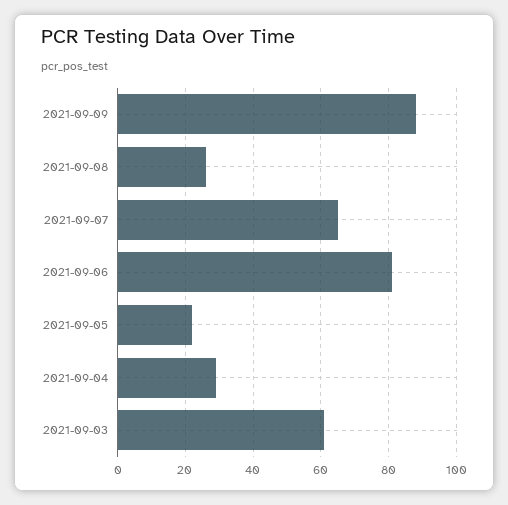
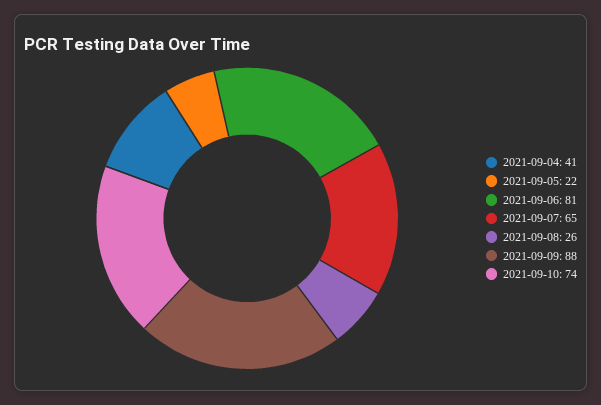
2021-09-04: 30 -> 41
2021-09-03: 60 -> none
2021-09-10: none -> 74

